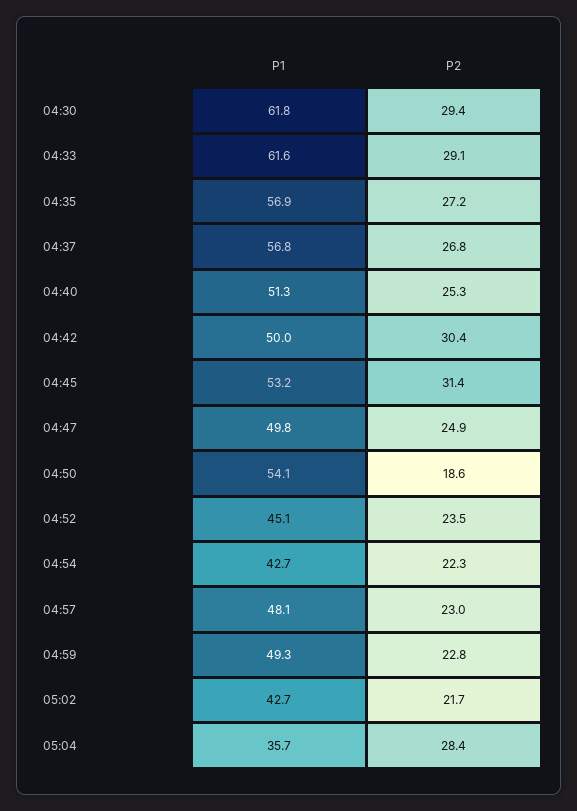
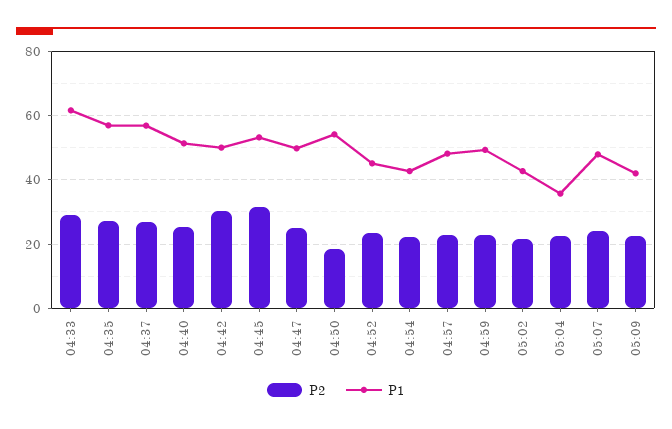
P1, 04:30: 61.8 -> none
P2, 04:30: 29.4 -> none
P2, 05:04: 28.4 -> 22
P2, 05:07: none -> 24
P1, 05:07: none -> 48
P2, 05:09: none -> 22
P1, 05:09: none -> 42

